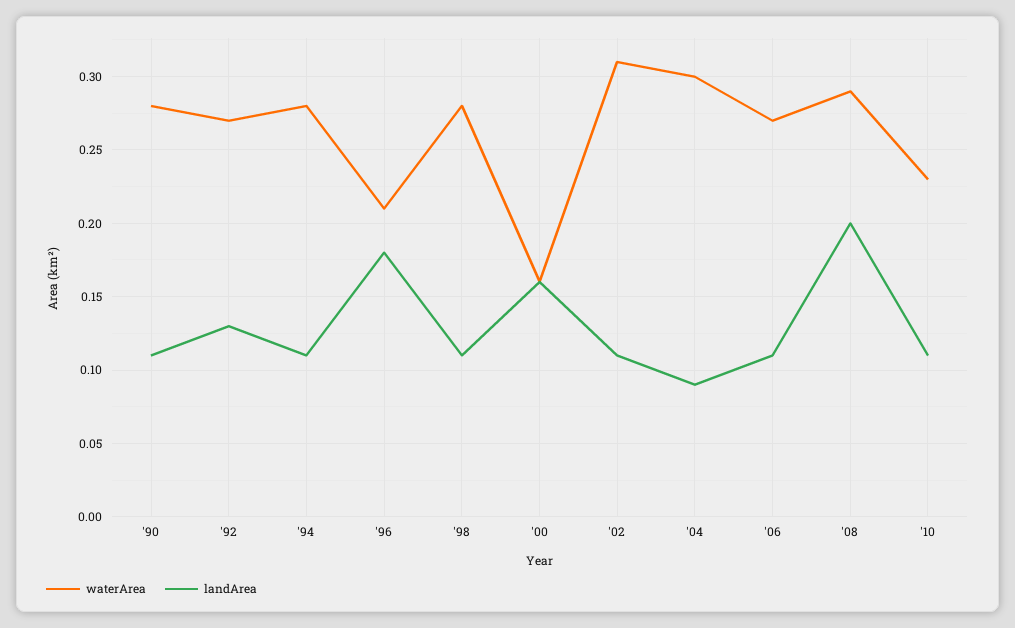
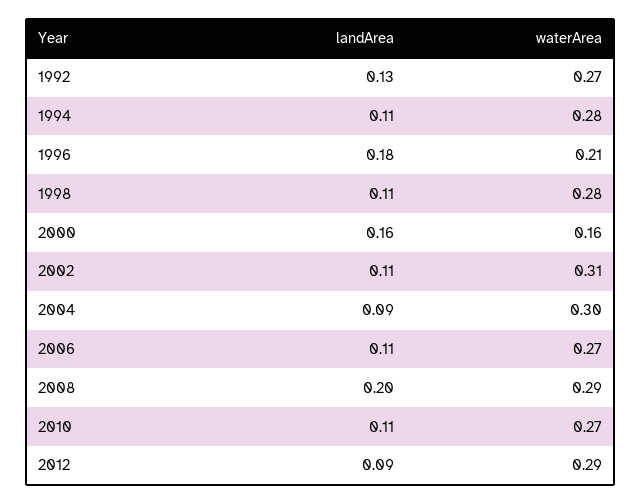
waterArea, '90: 0.28 -> none
landArea, '90: 0.11 -> none
waterArea, '10: 0.23 -> 0.27
landArea, 2012: none -> 0.09
waterArea, 2012: none -> 0.29

